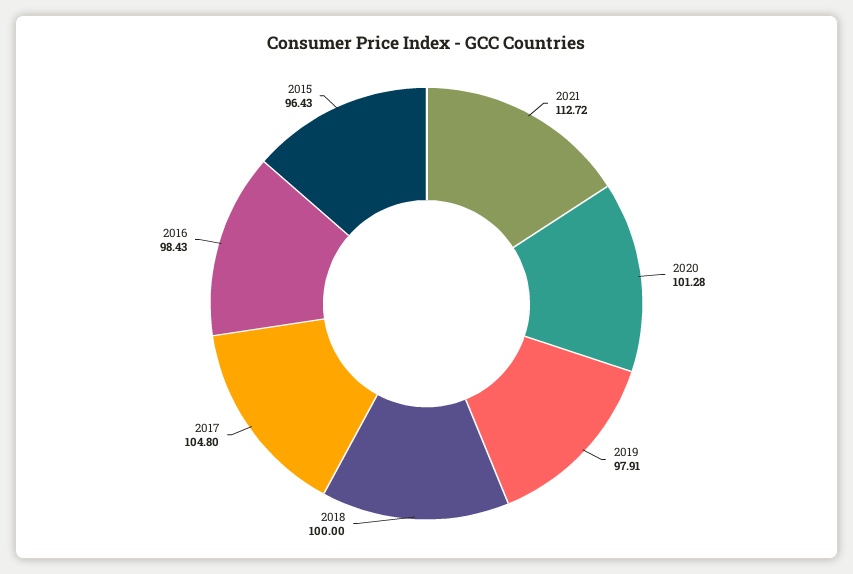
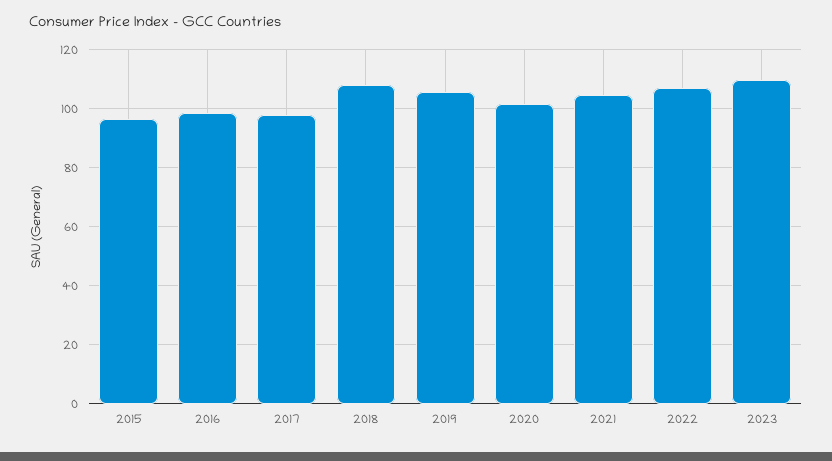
2021: 112.72 -> 105
2019: 97.91 -> 105
2018: 100 -> 107.5
2017: 104.8 -> 97.5
2022: none -> 107.5
2023: none -> 110

